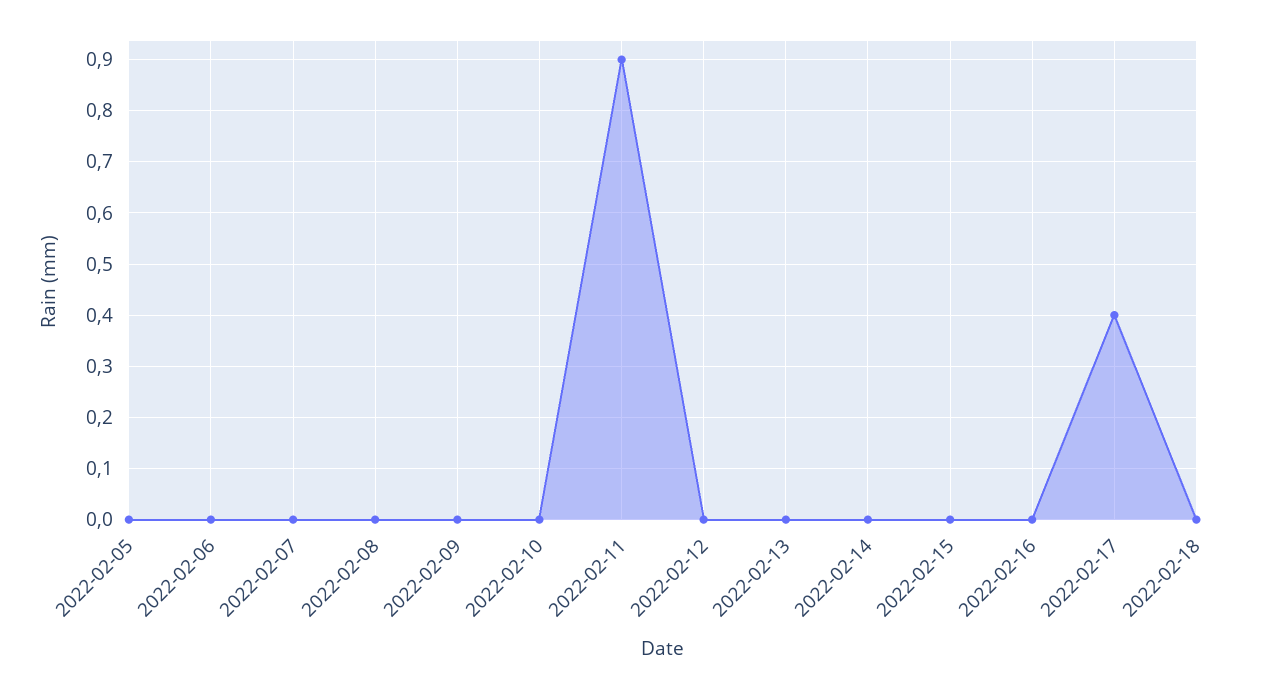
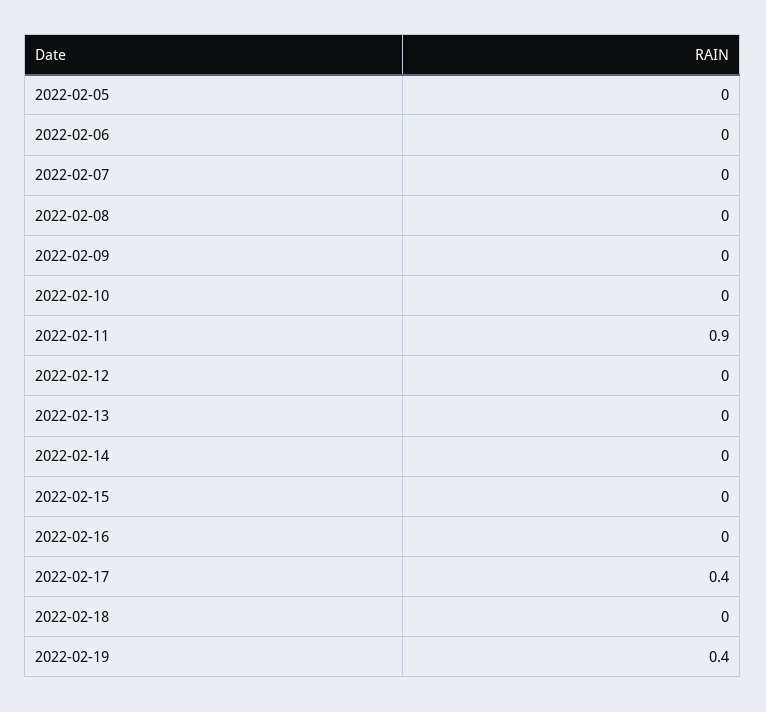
2022-02-19: none -> 0.4

